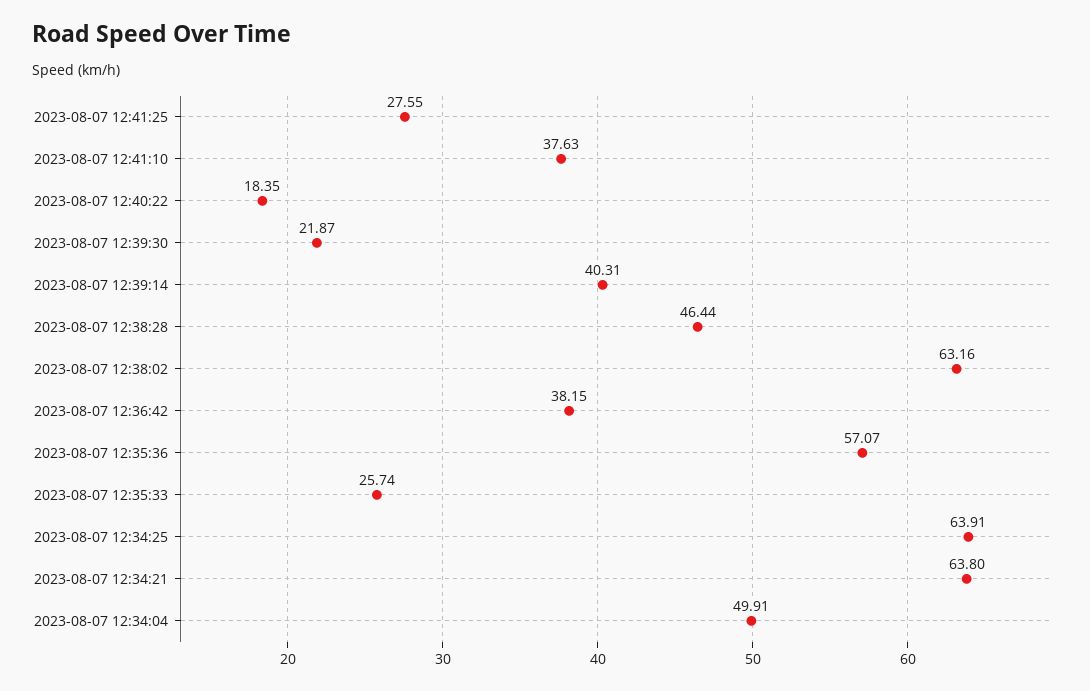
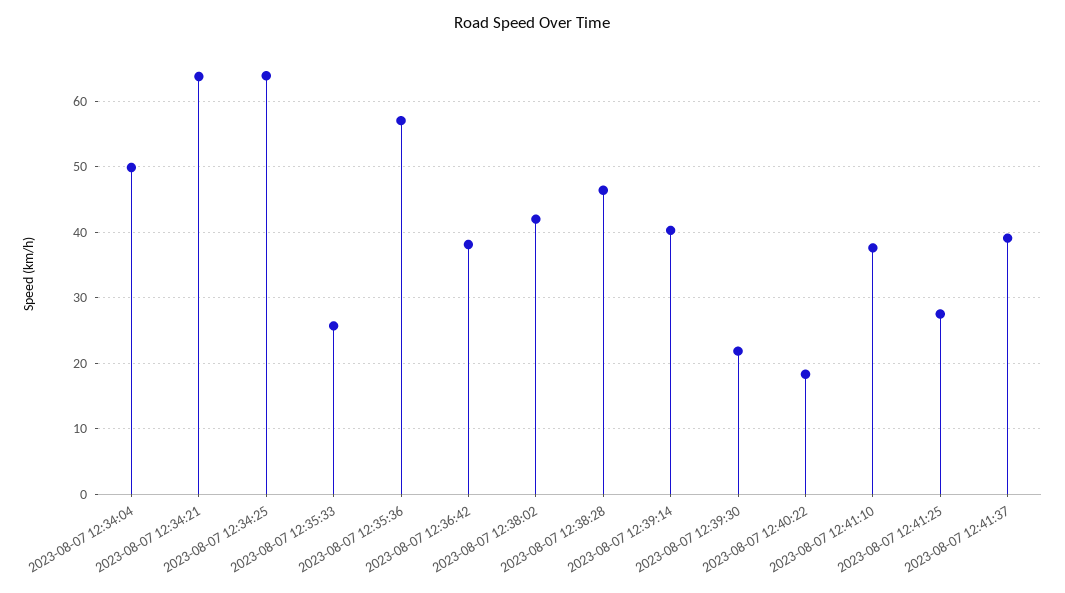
2023-08-07 12:38:02: 63.16 -> 42
2023-08-07 12:41:37: none -> 39

